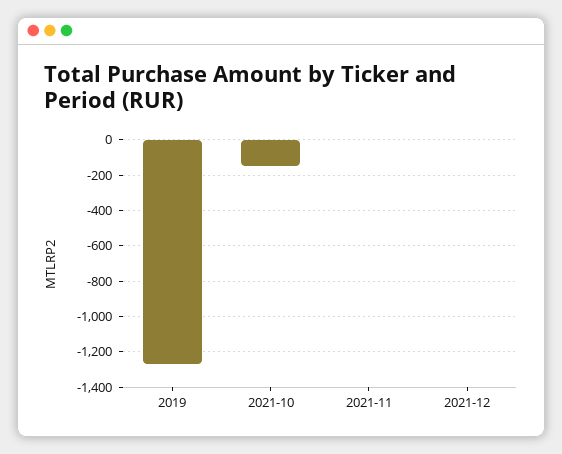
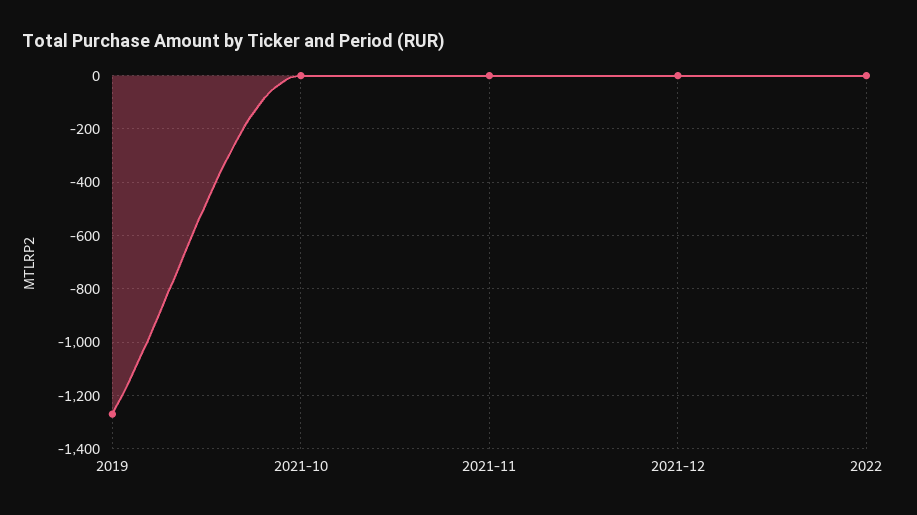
2021-10: -150 -> 0
2022: none -> 0

